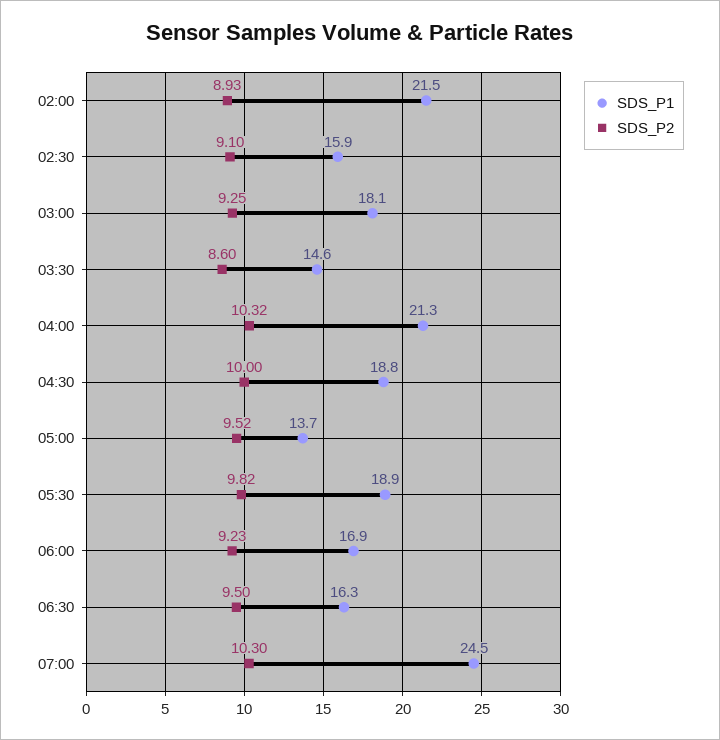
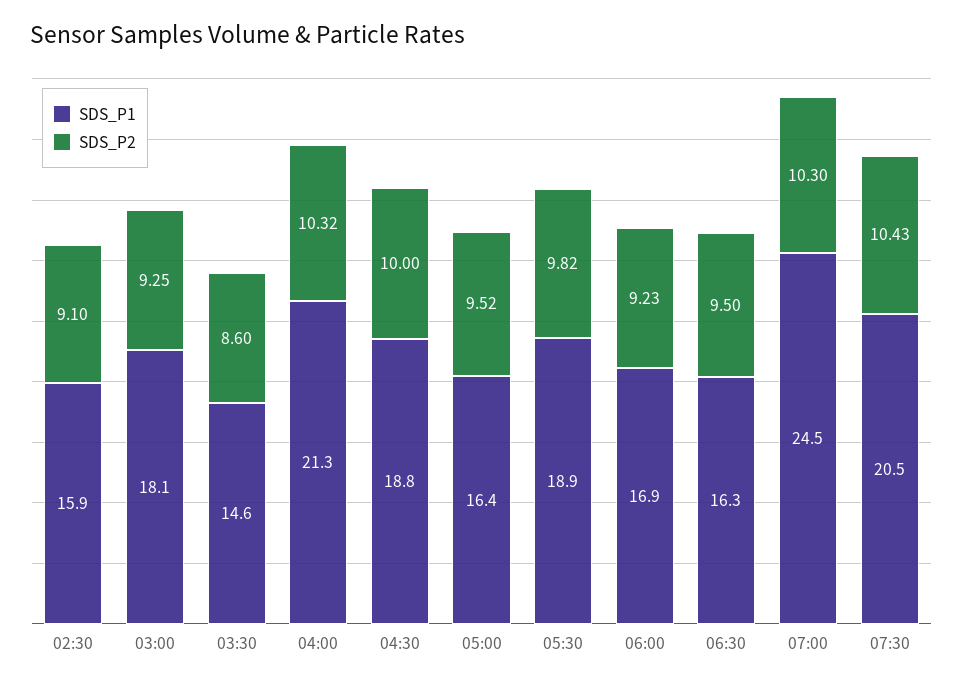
SDS_P1, 02:00: 21.5 -> none
SDS_P2, 02:00: 8.93 -> none
SDS_P1, 05:00: 13.7 -> 16.4
SDS_P1, 07:30: none -> 20.5
SDS_P2, 07:30: none -> 10.43

